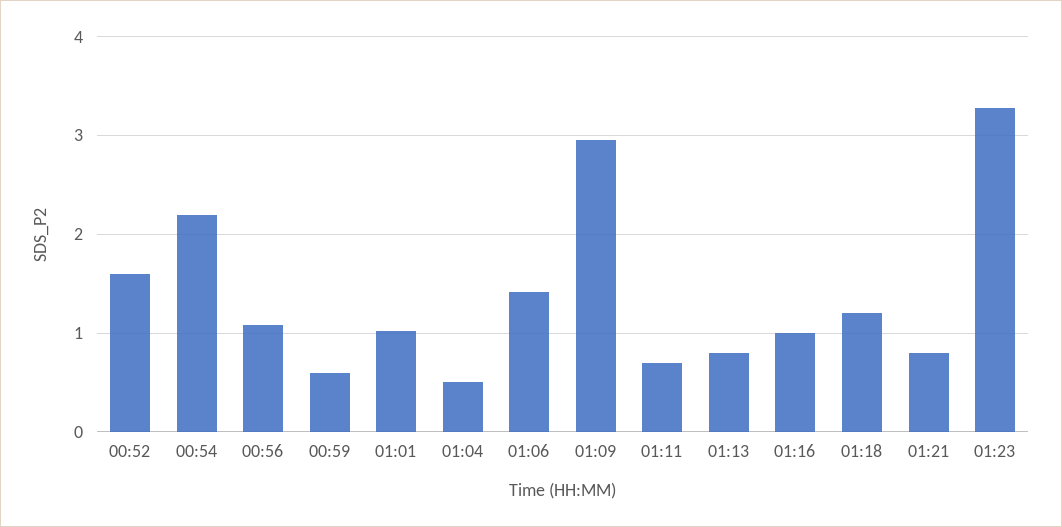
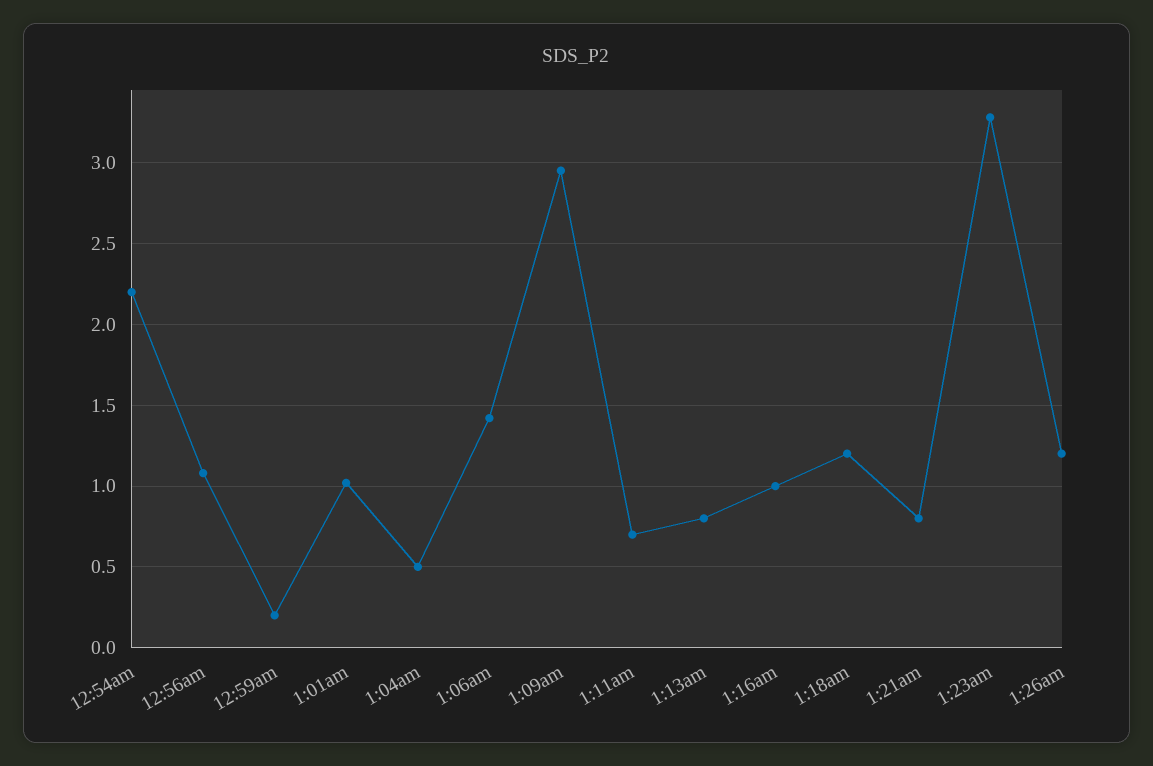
00:52: 1.6 -> none
00:59: 0.6 -> 0.2
1:26am: none -> 1.2

